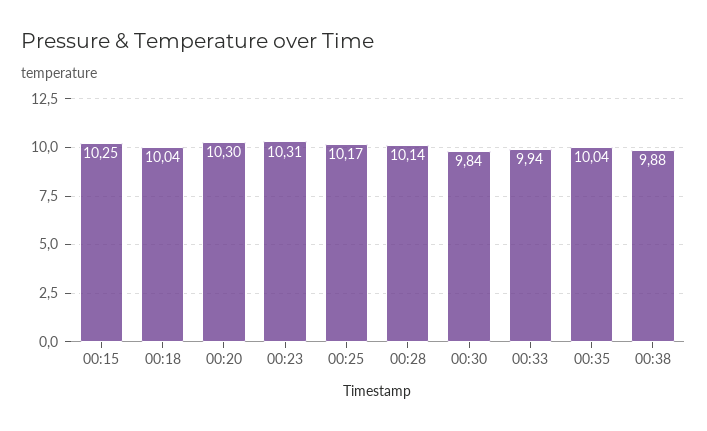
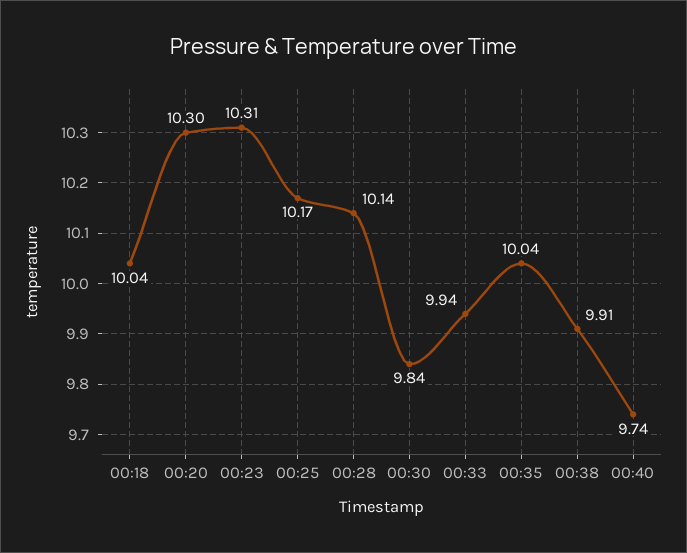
00:15: 10.25 -> none
00:38: 9.88 -> 9.91
00:40: none -> 9.74

